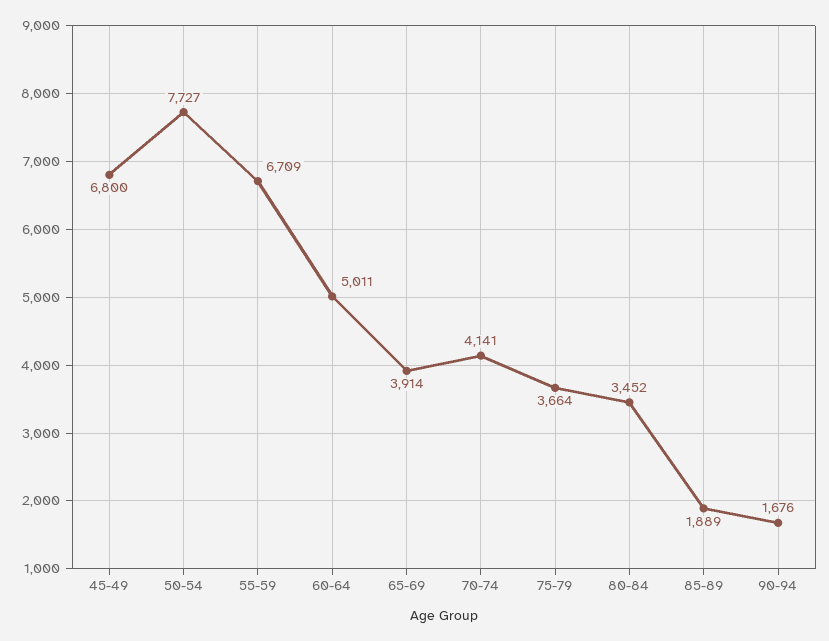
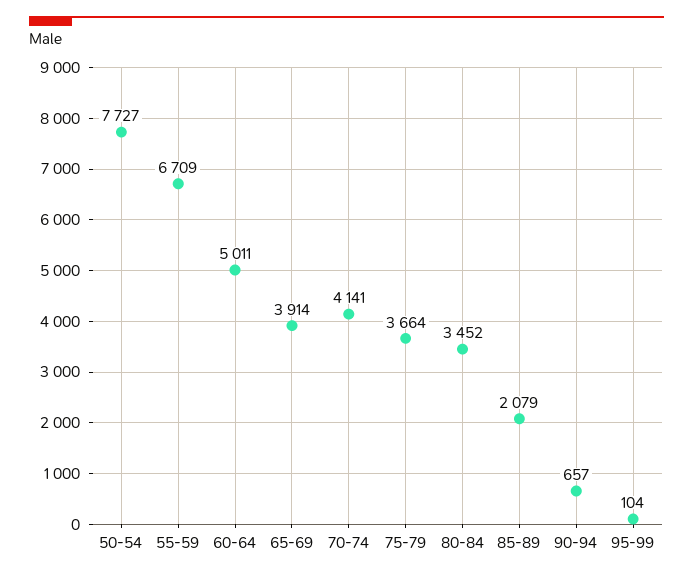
45-49: 6800 -> none
85-89: 1889 -> 2079
90-94: 1676 -> 657
95-99: none -> 104

